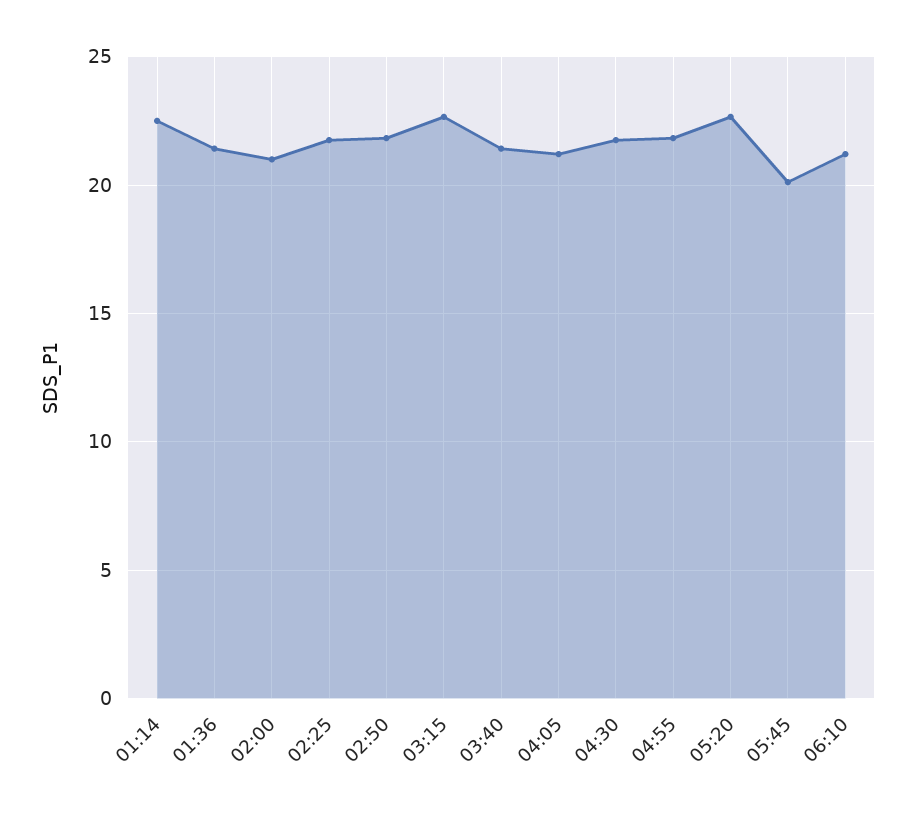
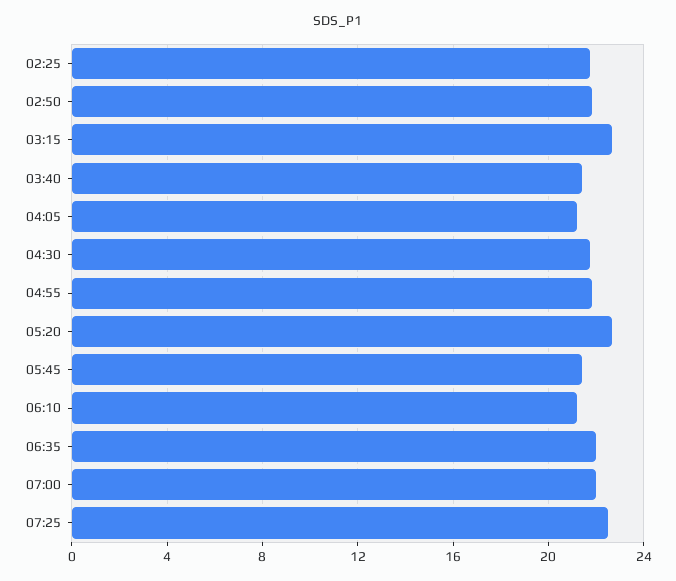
01:14: 22.5 -> none
01:36: 21.5 -> none
02:00: 21 -> none
05:45: 20 -> 21.5
06:35: none -> 22
07:00: none -> 22
07:25: none -> 22.5

